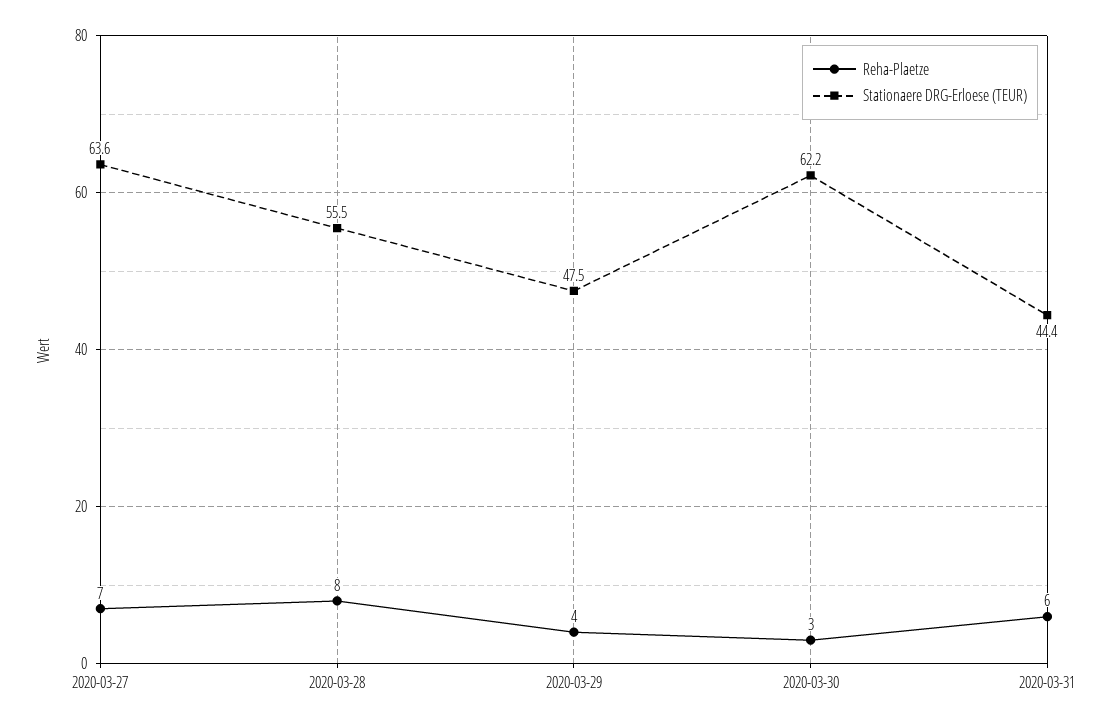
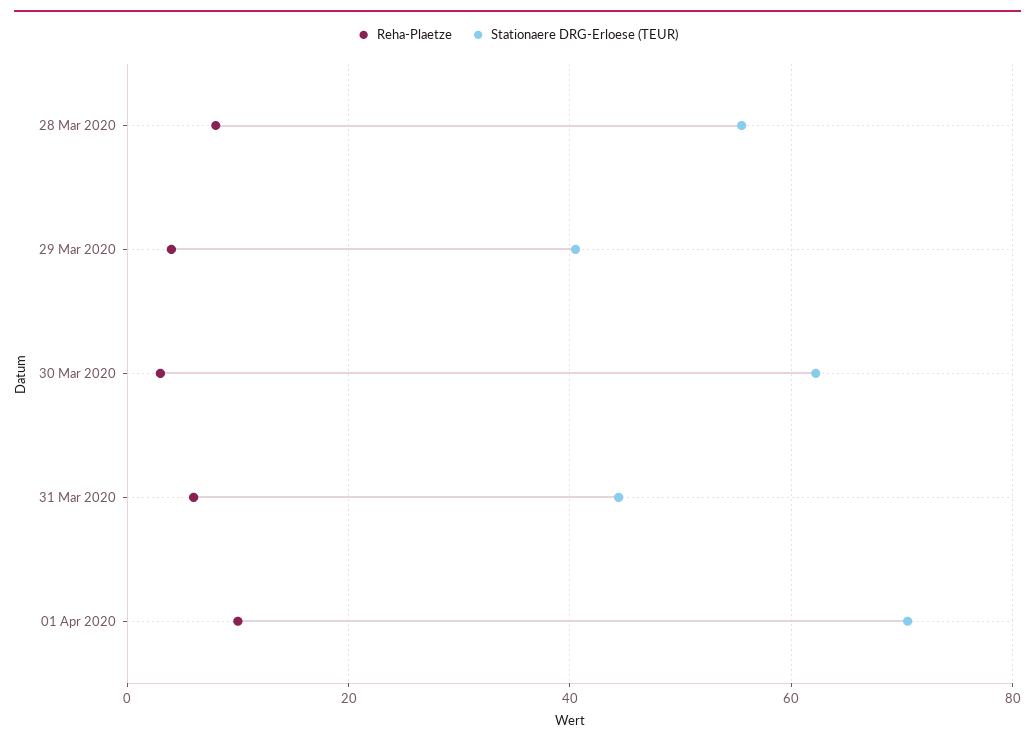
Reha-Plaetze, 2020-03-27: 7 -> none
Stationaere DRG-Erloese (TEUR), 2020-03-27: 63.6 -> none
Stationaere DRG-Erloese (TEUR), 2020-03-29: 47.5 -> 40
Reha-Plaetze, 01 Apr 2020: none -> 10
Stationaere DRG-Erloese (TEUR), 01 Apr 2020: none -> 70

